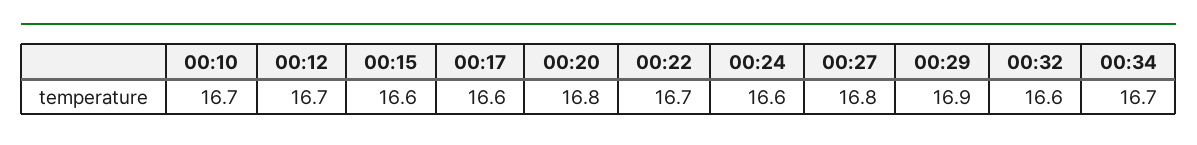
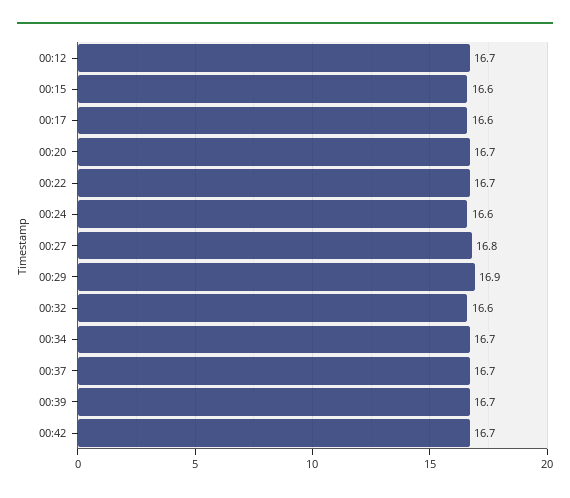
00:10: 16.7 -> none
00:20: 16.8 -> 16.7
00:37: none -> 16.7
00:39: none -> 16.7
00:42: none -> 16.7

